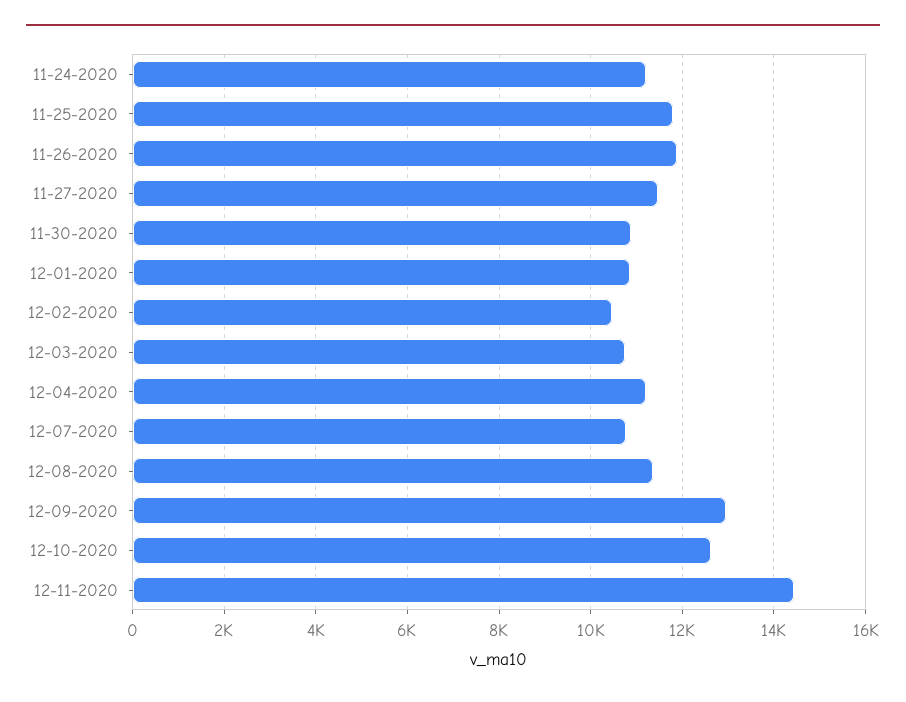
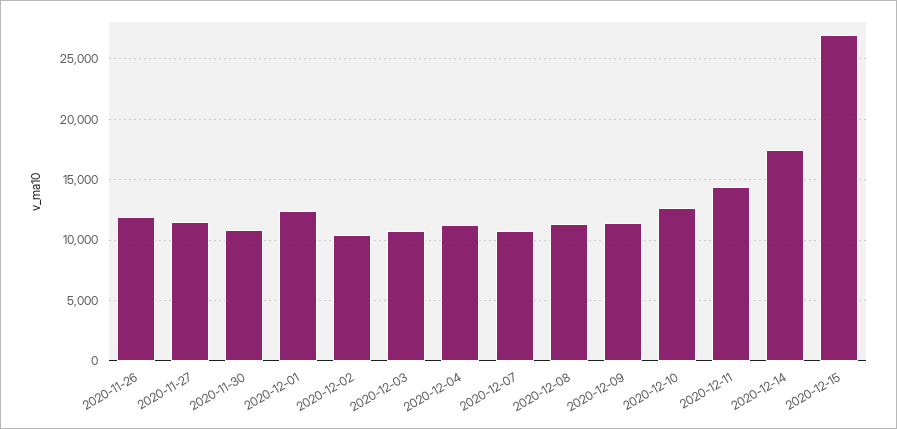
11-24-2020: 11200 -> none
11-25-2020: 11800 -> none
12-01-2020: 10800 -> 12500
12-09-2020: 13000 -> 11500
2020-12-14: none -> 17500
2020-12-15: none -> 27000

